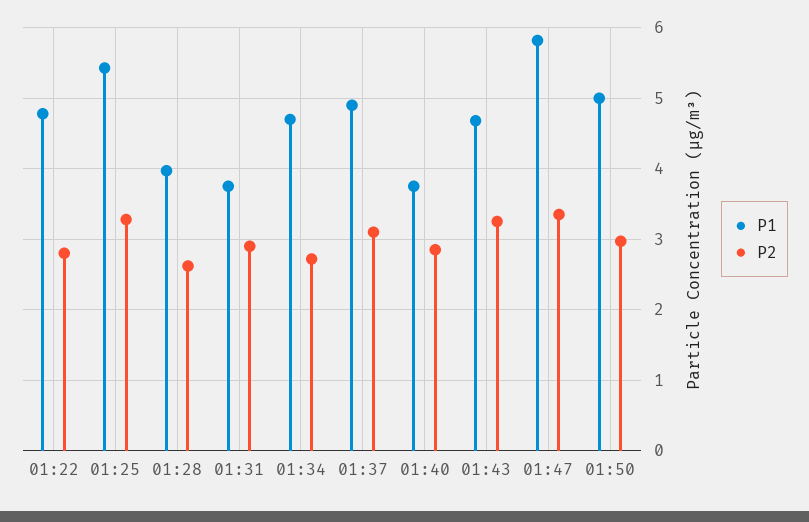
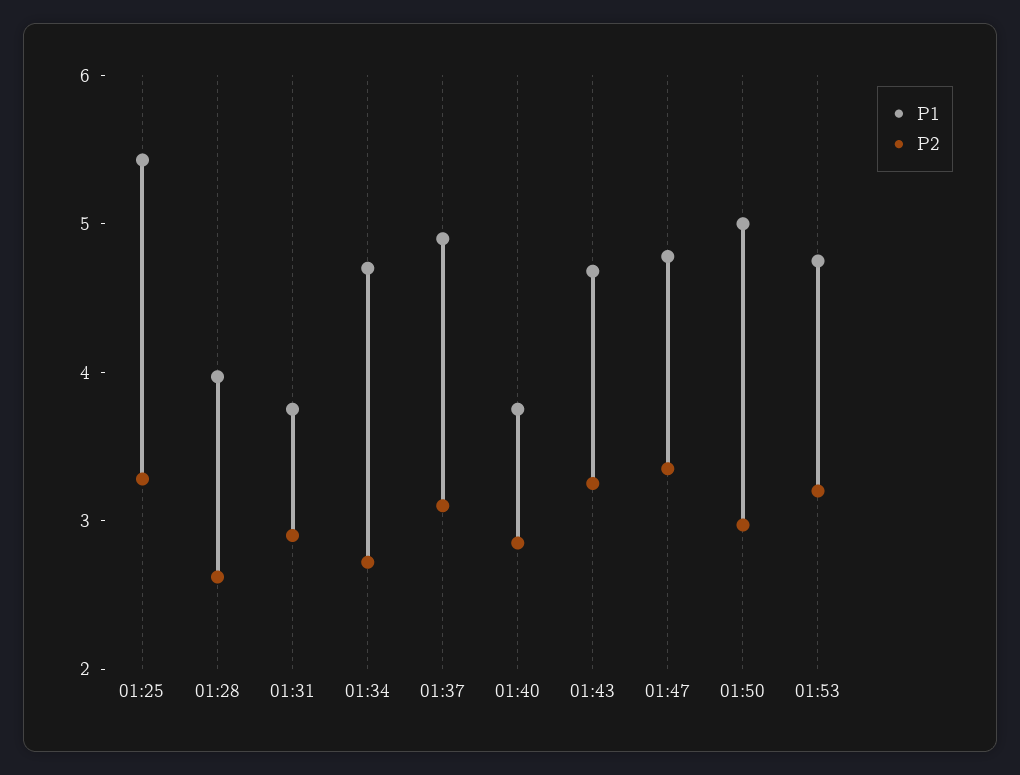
P1, 01:22: 4.8 -> none
P2, 01:22: 2.8 -> none
P1, 01:47: 5.8 -> 4.8
P1, 01:53: none -> 4.8
P2, 01:53: none -> 3.2

